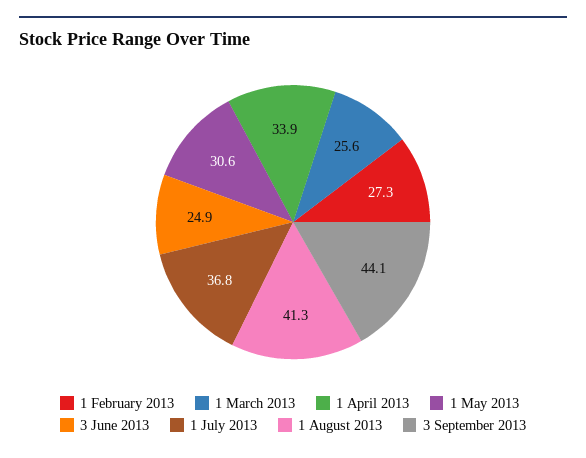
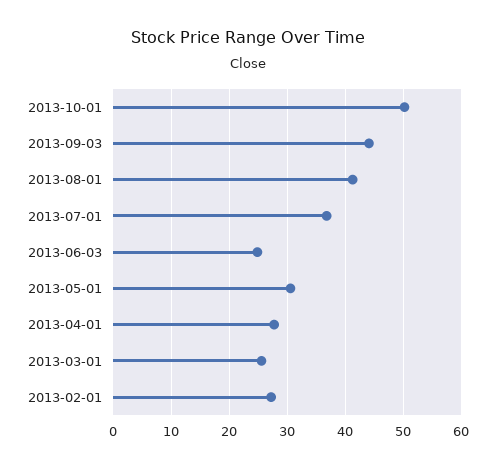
1 April 2013: 33.9 -> 28
2013-10-01: none -> 50

